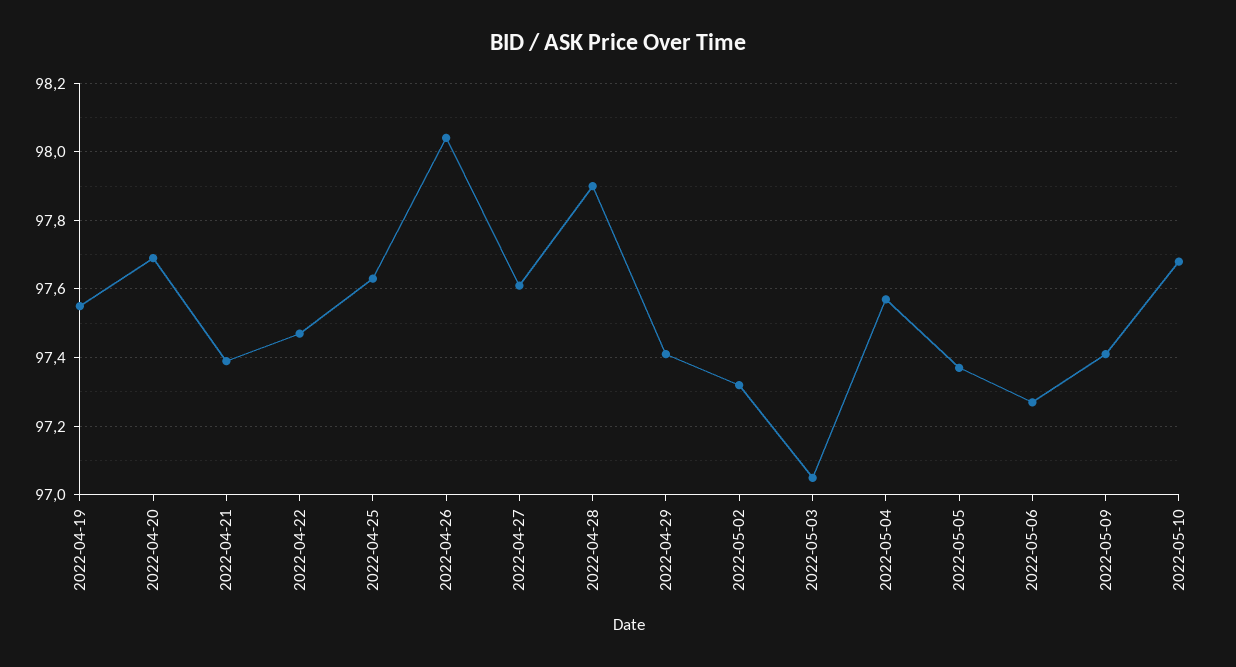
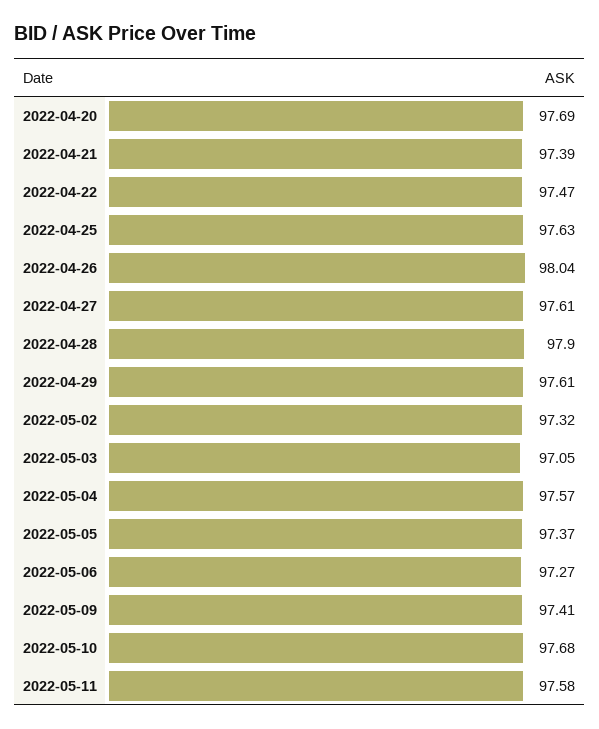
2022-04-19: 97.55 -> none
2022-04-29: 97.4 -> 97.61
2022-05-11: none -> 97.58

